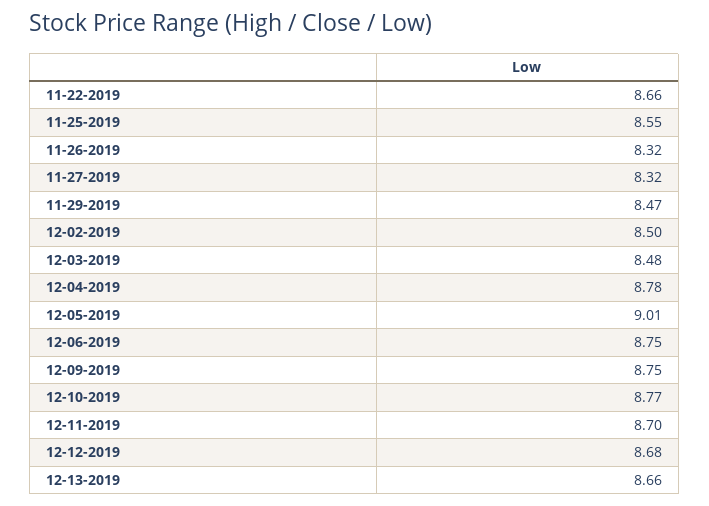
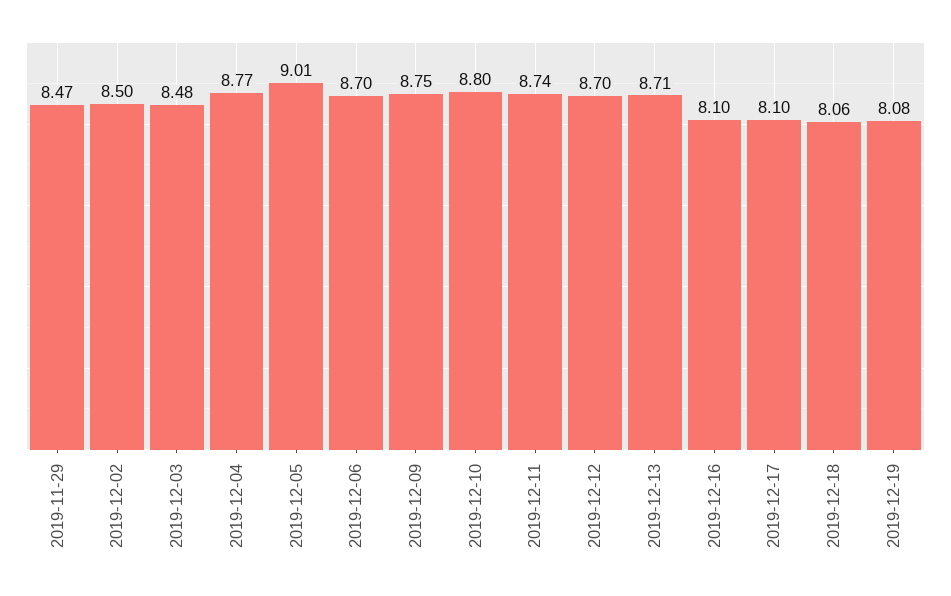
11-22-2019: 8.66 -> none
11-25-2019: 8.55 -> none
11-26-2019: 8.32 -> none
11-27-2019: 8.32 -> none
12-04-2019: 8.78 -> 8.77
12-06-2019: 8.75 -> 8.7
12-10-2019: 8.77 -> 8.8
12-11-2019: 8.7 -> 8.74
12-12-2019: 8.68 -> 8.7
12-13-2019: 8.66 -> 8.71
2019-12-16: none -> 8.1
2019-12-17: none -> 8.1
2019-12-18: none -> 8.06
2019-12-19: none -> 8.08

